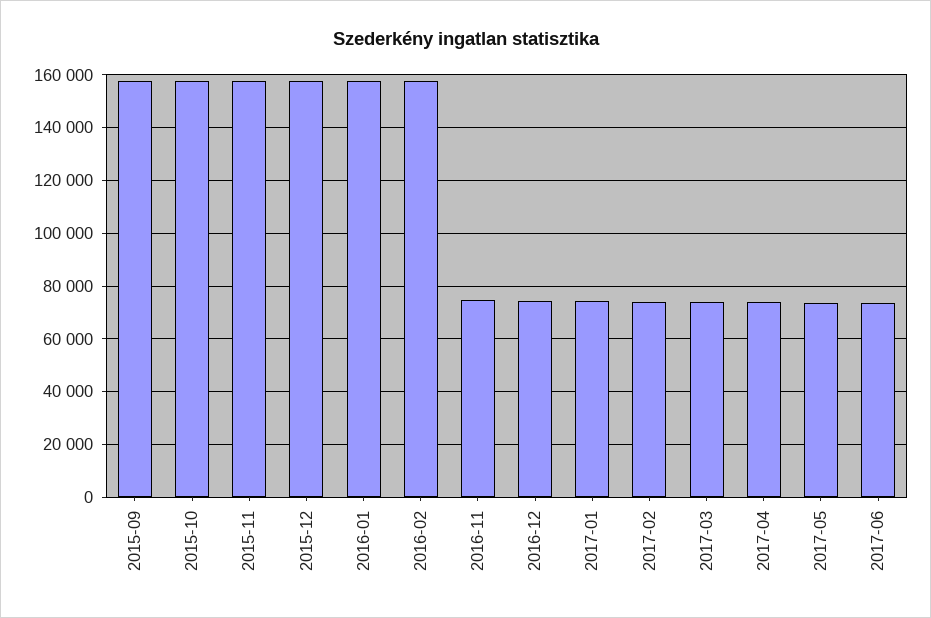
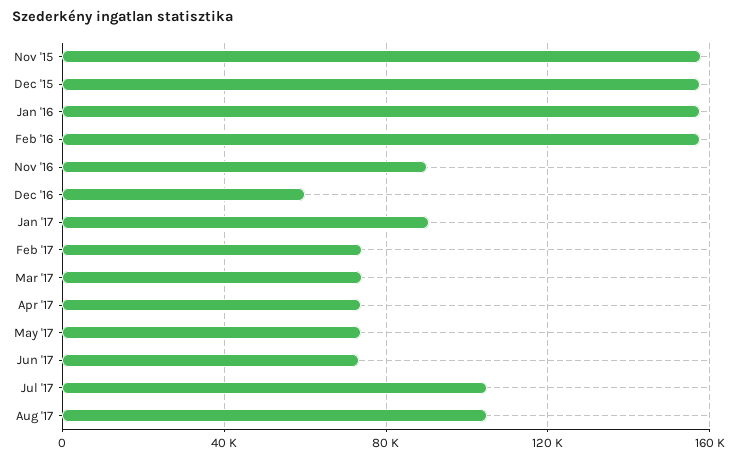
2015-09: 157500 -> none
2015-10: 157500 -> none
2016-11: 75000 -> 90000
2016-12: 75000 -> 60000
2017-01: 75000 -> 90000
Jul '17: none -> 105000
Aug '17: none -> 105000

